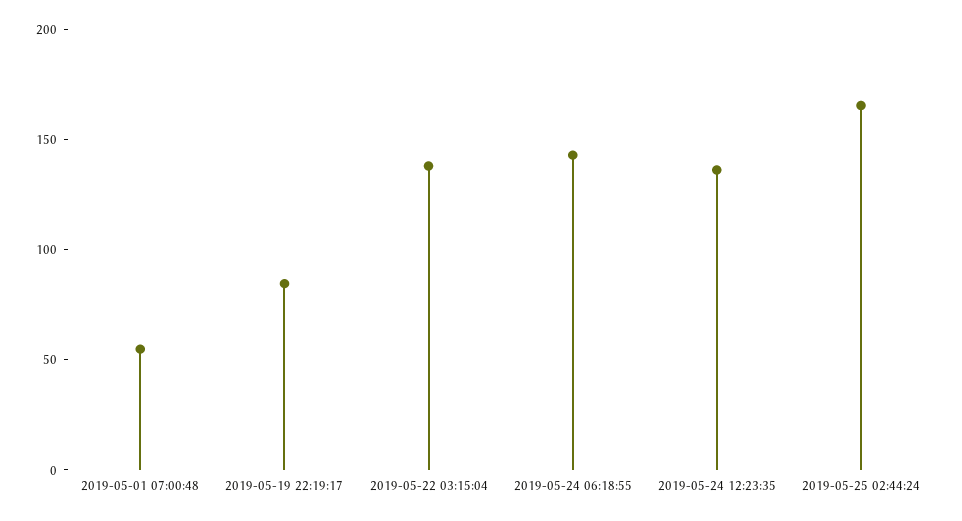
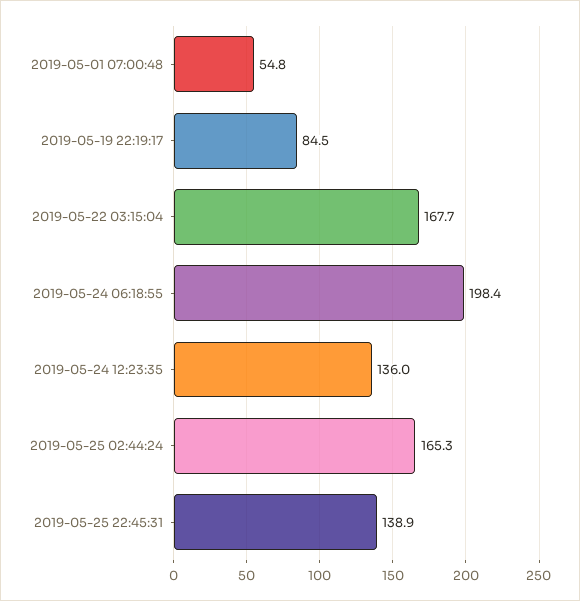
2019-05-22 03:15:04: 140 -> 167.7
2019-05-24 06:18:55: 140 -> 198.4
2019-05-25 22:45:31: none -> 138.9

